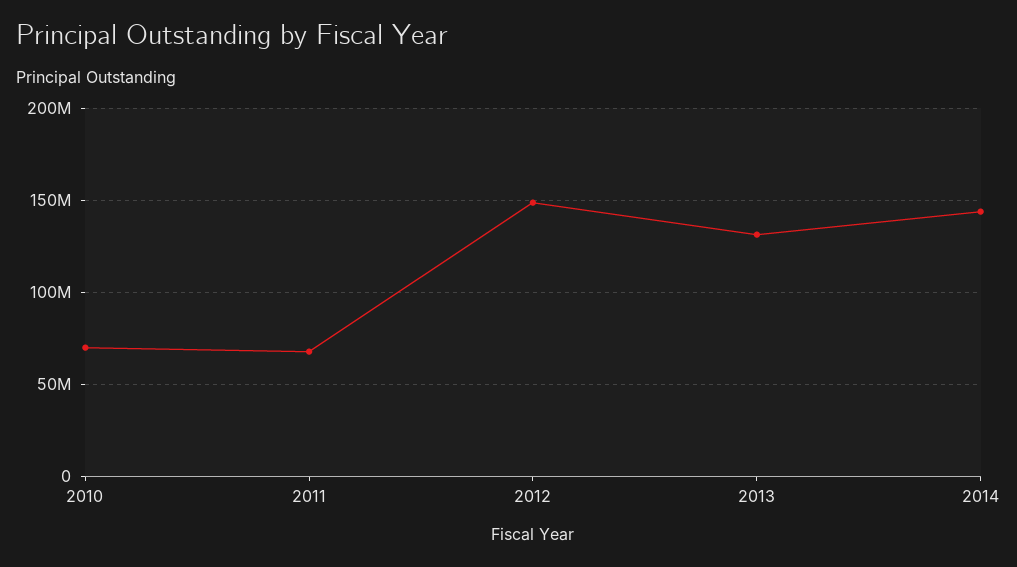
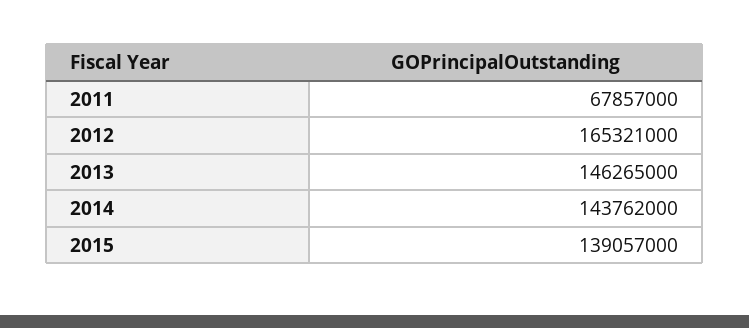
2010: 70000000 -> none
2012: 150000000 -> 165321000
2013: 130000000 -> 146265000
2015: none -> 139057000

